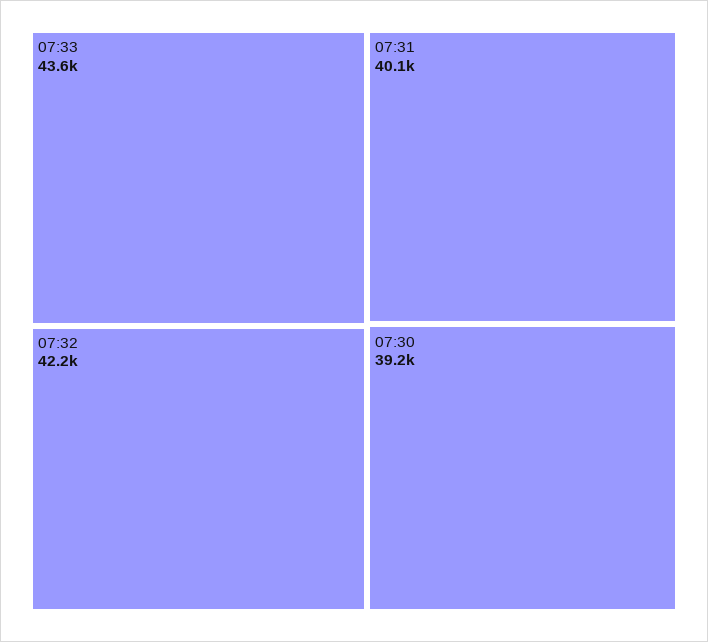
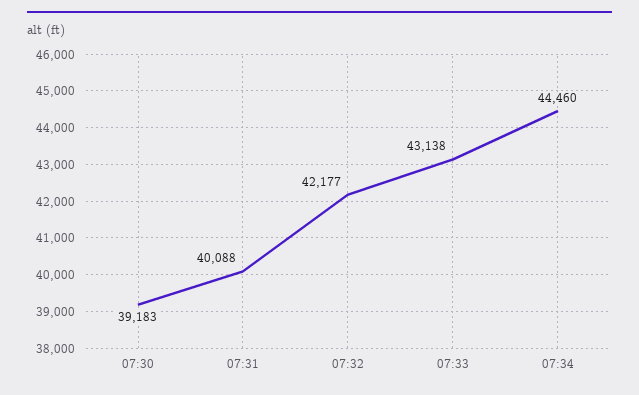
07:33: 43600 -> 43138
07:34: none -> 44460

